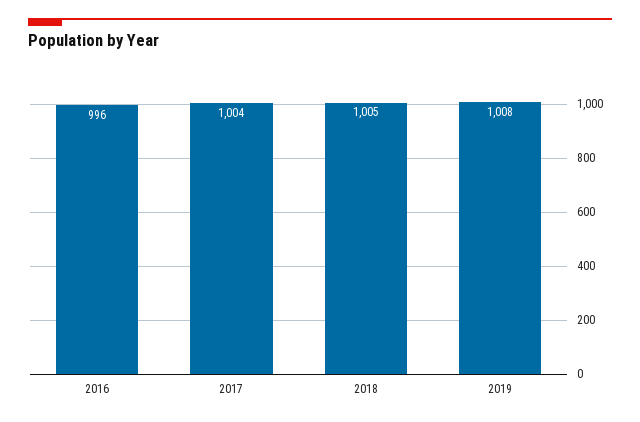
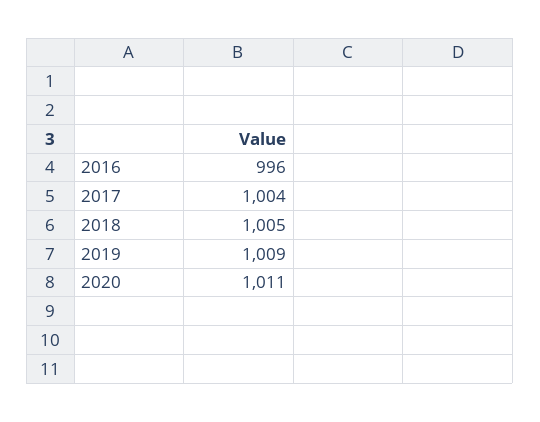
2019: 1008 -> 1009
2020: none -> 1011

